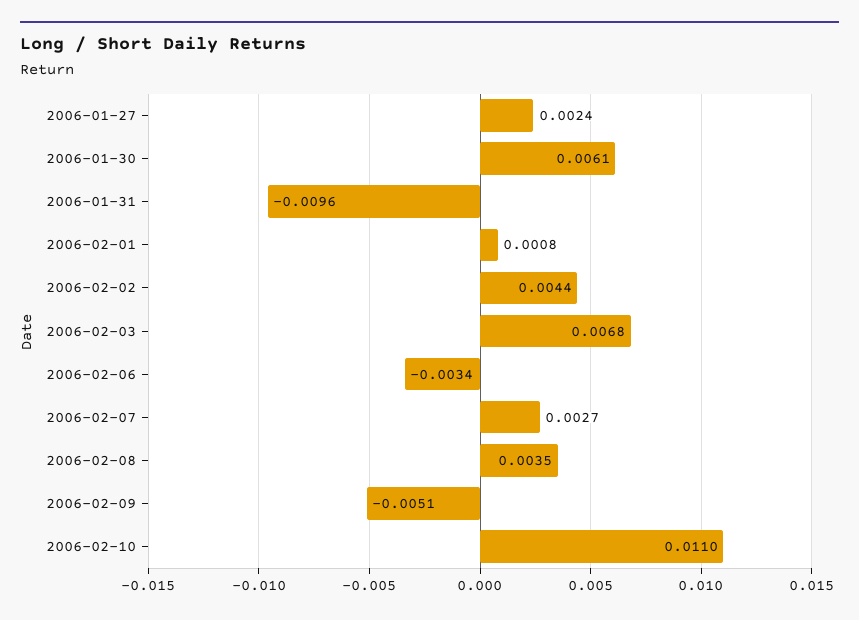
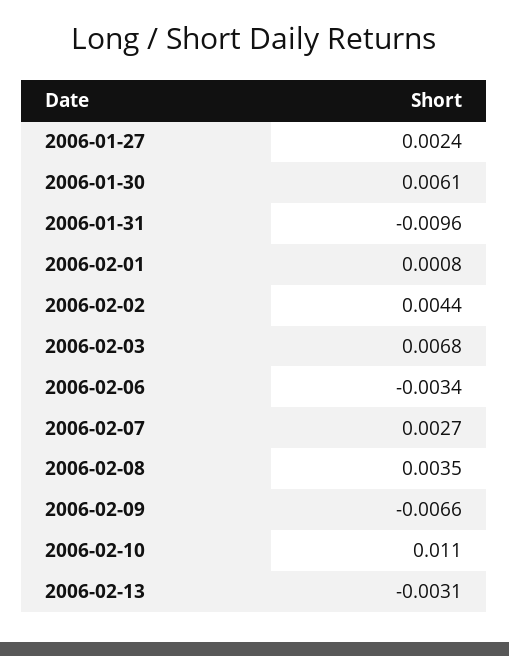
2006-02-09: -0.0051 -> -0.0066
2006-02-13: none -> -0.0031

